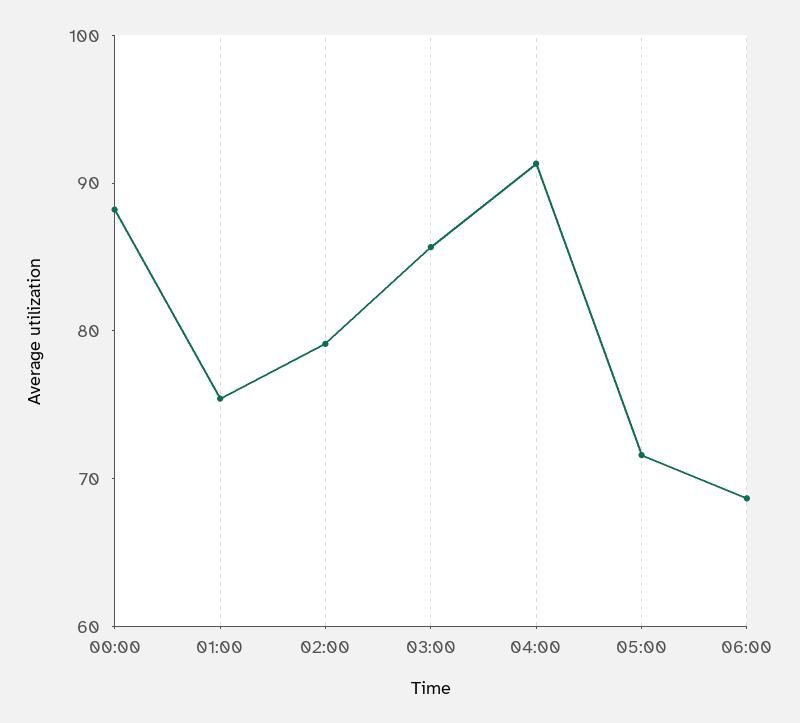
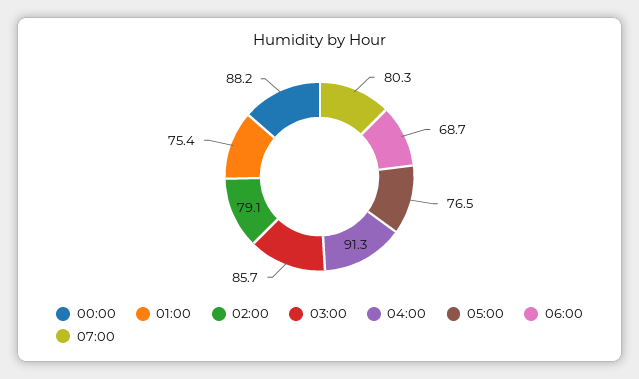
05:00: 72 -> 76.5
07:00: none -> 80.3

